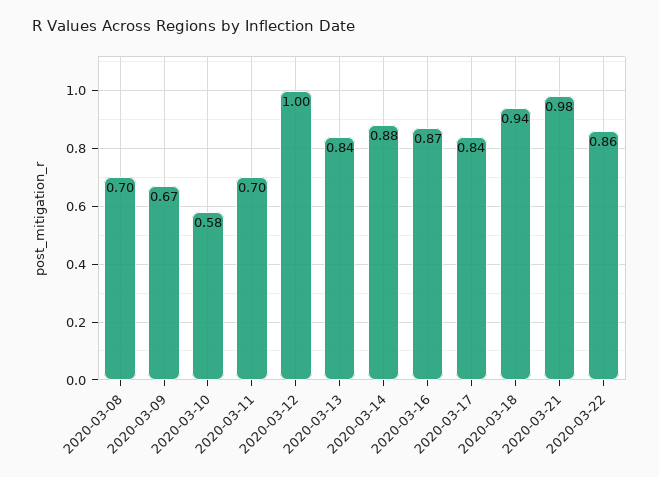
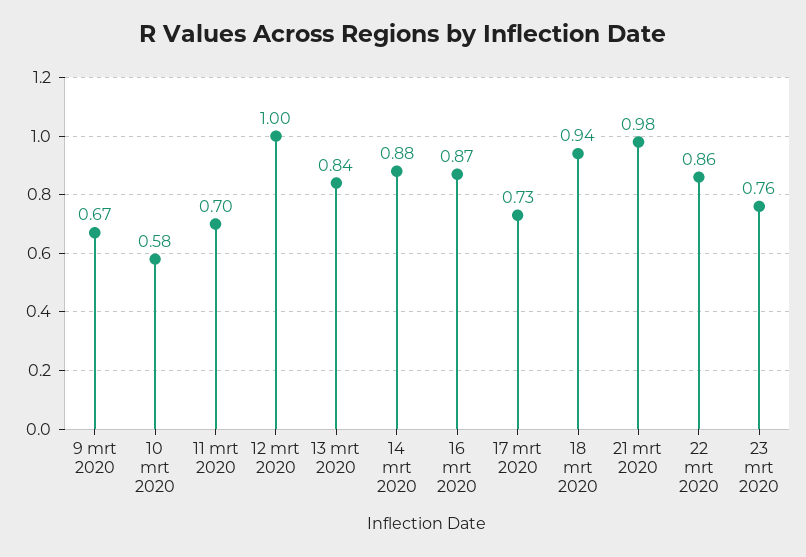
2020-03-08: 0.7 -> none
2020-03-17: 0.84 -> 0.73
23 mrt 2020: none -> 0.76

